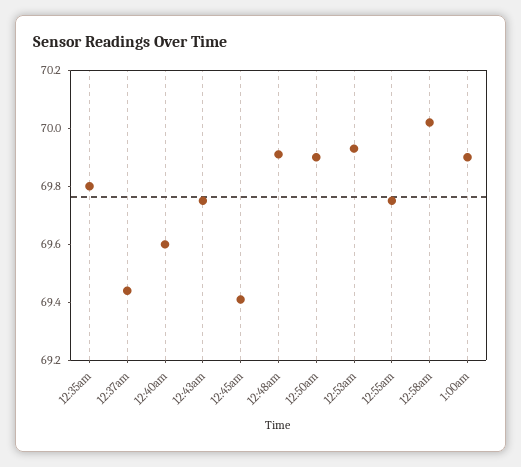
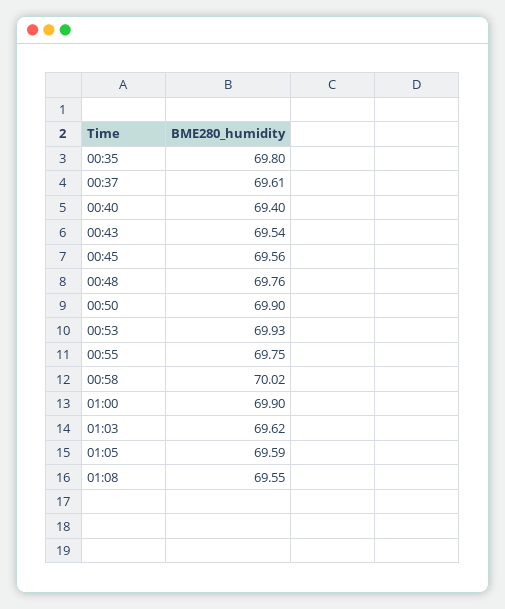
12:37am: 69.45 -> 69.61
12:40am: 69.6 -> 69.4
12:43am: 69.75 -> 69.54
12:45am: 69.4 -> 69.56
12:48am: 69.9 -> 69.76
01:03: none -> 69.62
01:05: none -> 69.59
01:08: none -> 69.55

